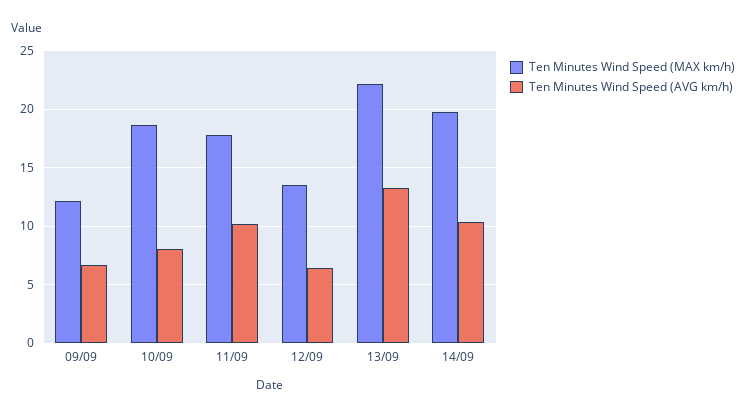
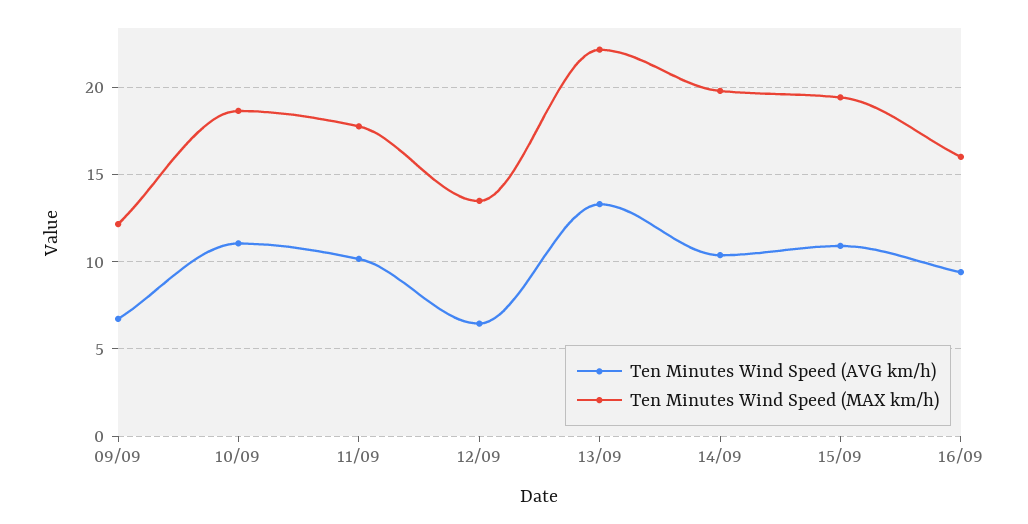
Ten Minutes Wind Speed (AVG km/h), 10/09: 8 -> 11
Ten Minutes Wind Speed (AVG km/h), 15/09: none -> 11
Ten Minutes Wind Speed (MAX km/h), 15/09: none -> 19.5
Ten Minutes Wind Speed (AVG km/h), 16/09: none -> 9.5
Ten Minutes Wind Speed (MAX km/h), 16/09: none -> 16

